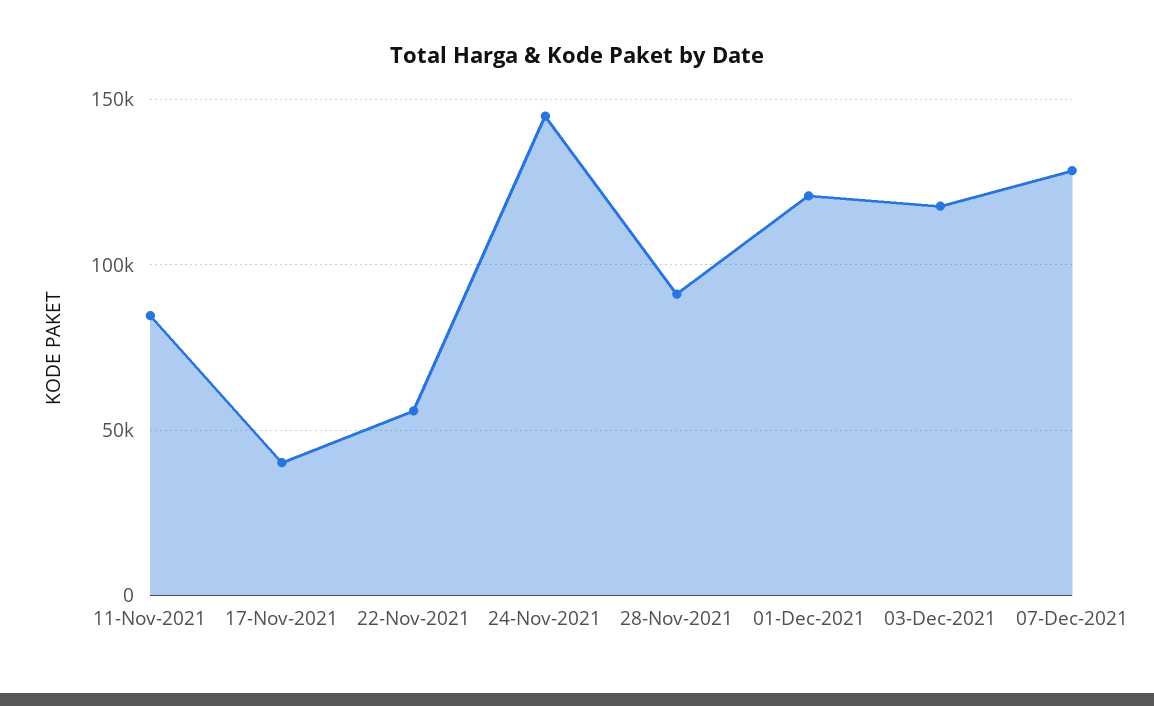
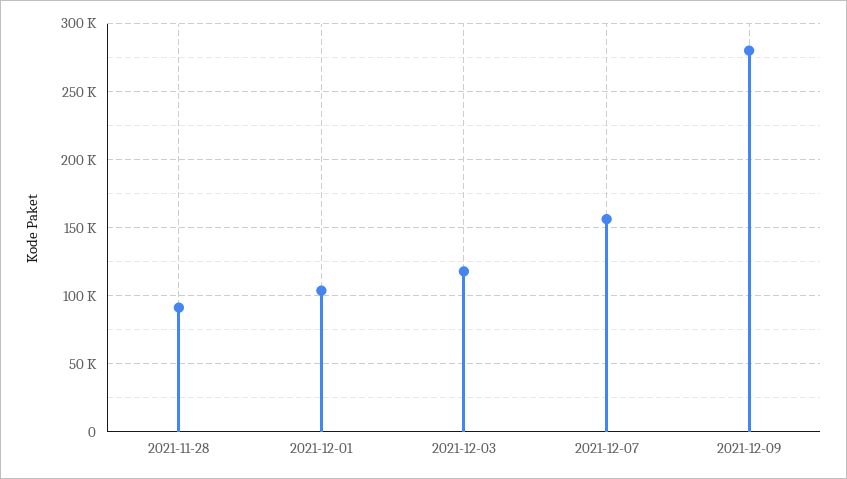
11-Nov-2021: 85000 -> none
17-Nov-2021: 40000 -> none
22-Nov-2021: 55000 -> none
24-Nov-2021: 145000 -> none
01-Dec-2021: 120000 -> 105000
07-Dec-2021: 130000 -> 155000
2021-12-09: none -> 280000

